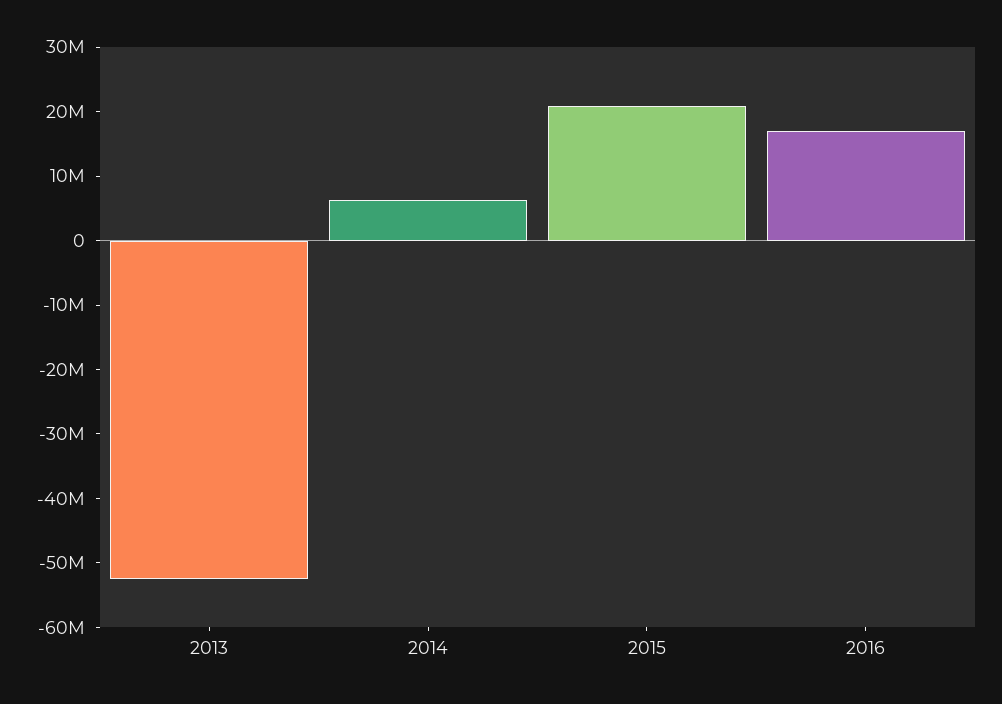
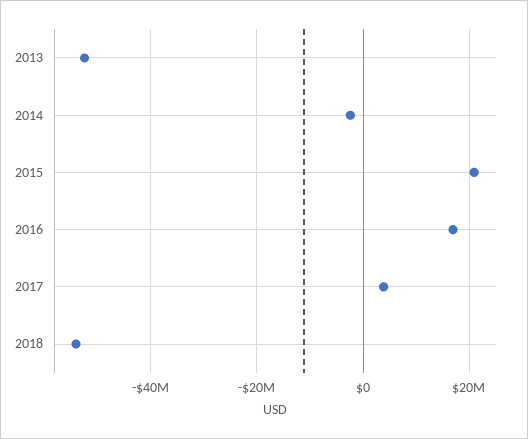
2014: 6000000 -> -2000000
2017: none -> 4000000
2018: none -> -54000000

